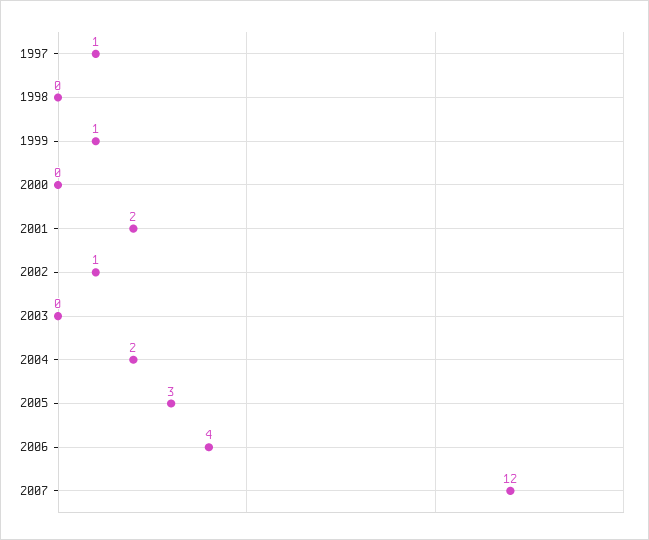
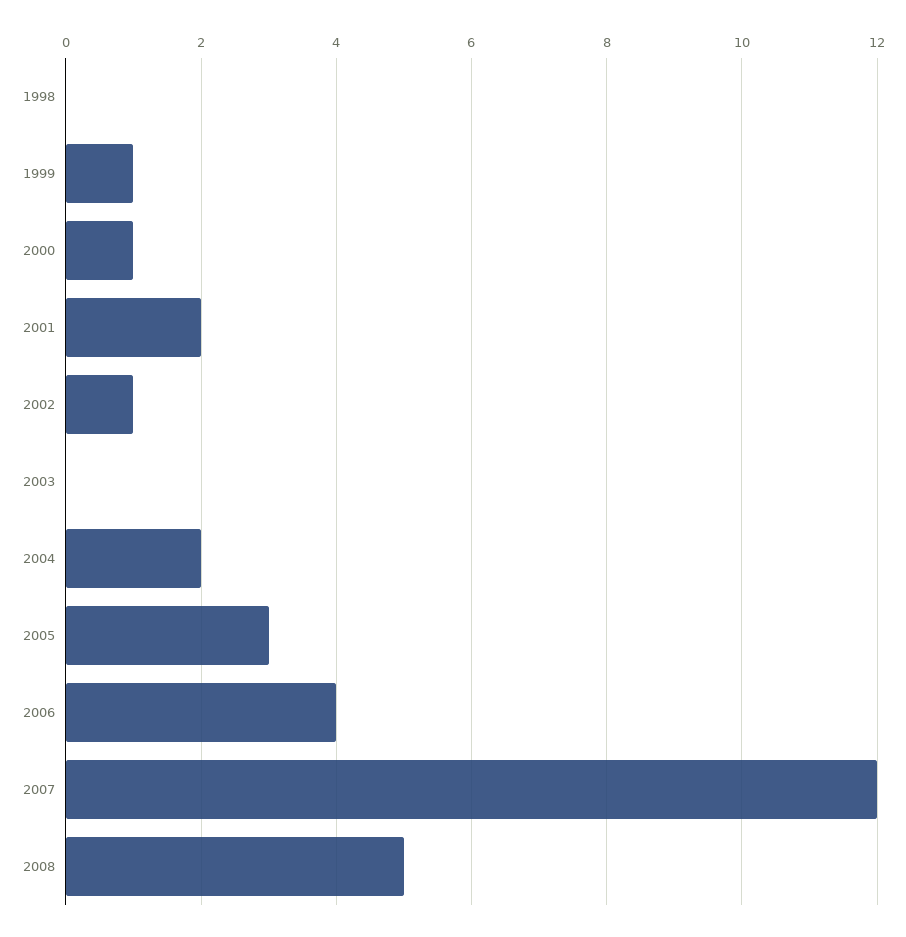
1997: 1 -> none
2000: 0 -> 1
2008: none -> 5

